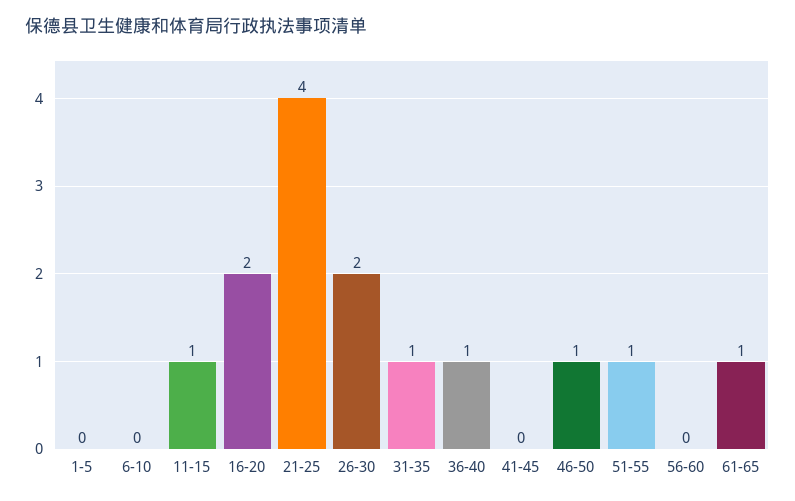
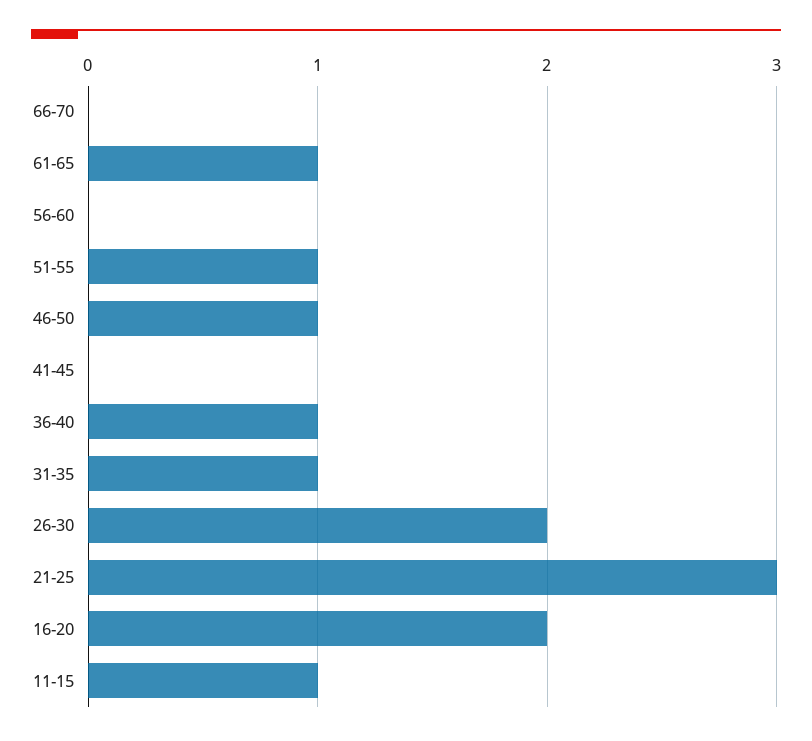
1-5: 0 -> none
6-10: 0 -> none
21-25: 4 -> 3
66-70: none -> 0

